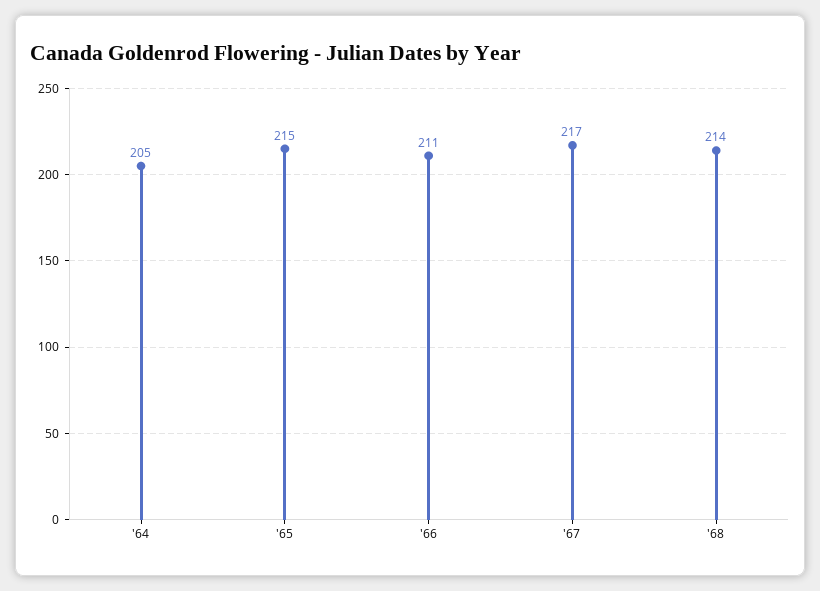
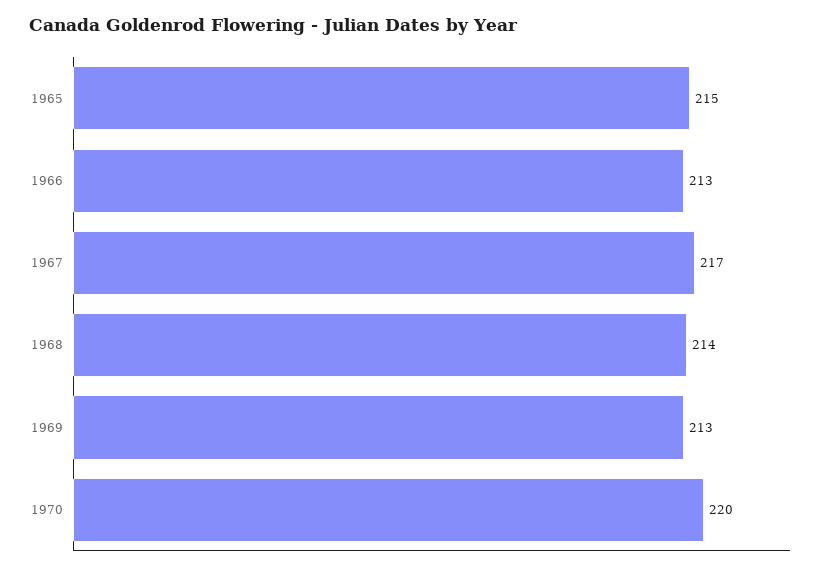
'64: 205 -> none
'66: 211 -> 213
1969: none -> 213
1970: none -> 220

